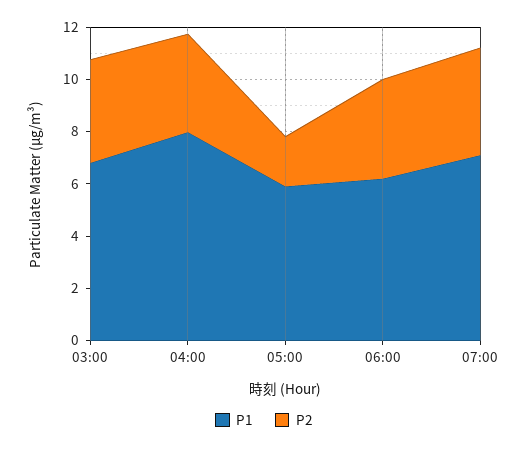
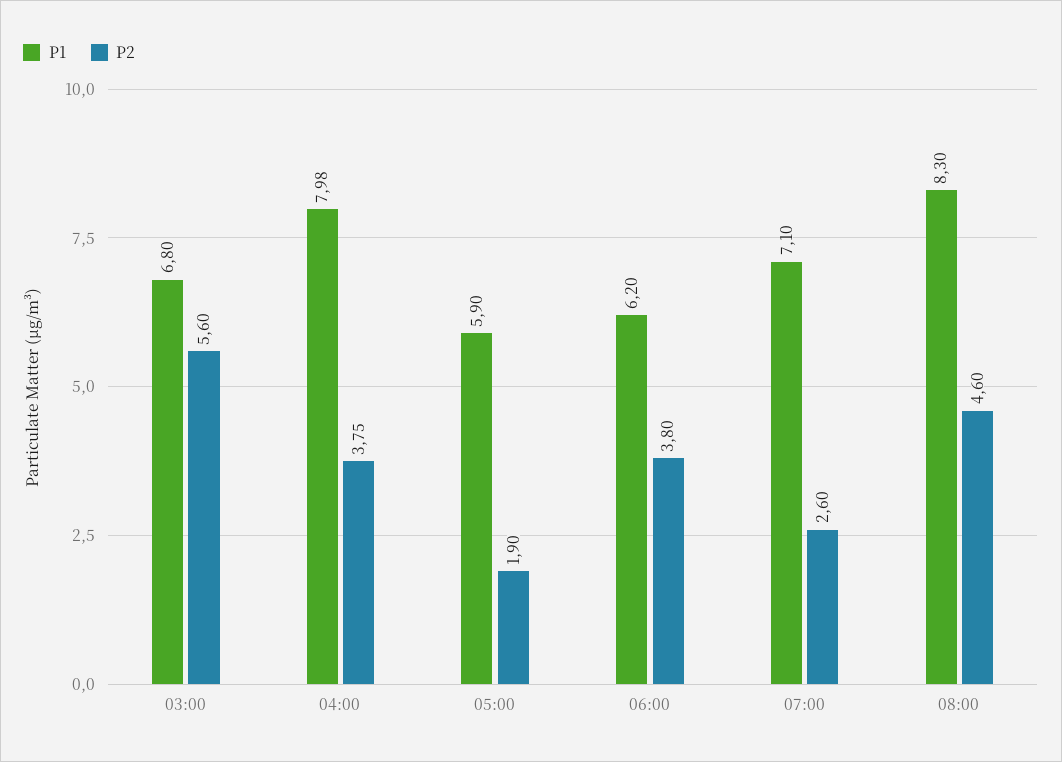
P2, 03:00: 4 -> 5.6
P2, 07:00: 4 -> 2.6
P1, 08:00: none -> 8.3
P2, 08:00: none -> 4.6

